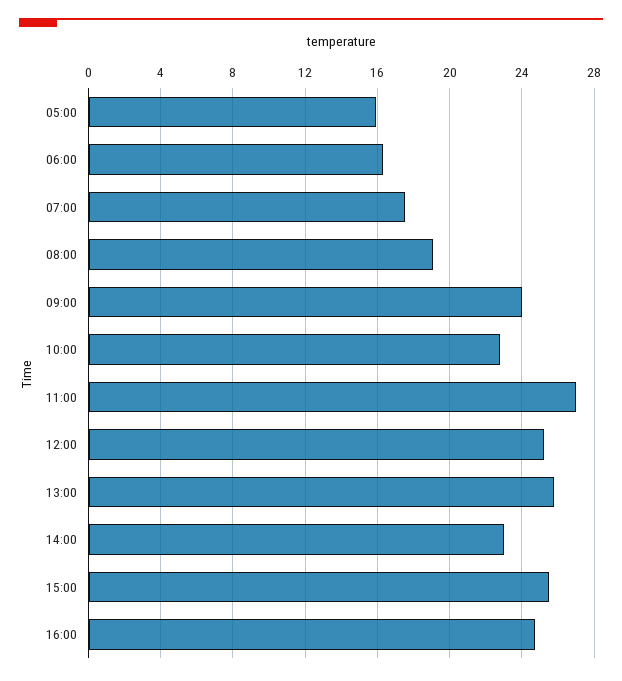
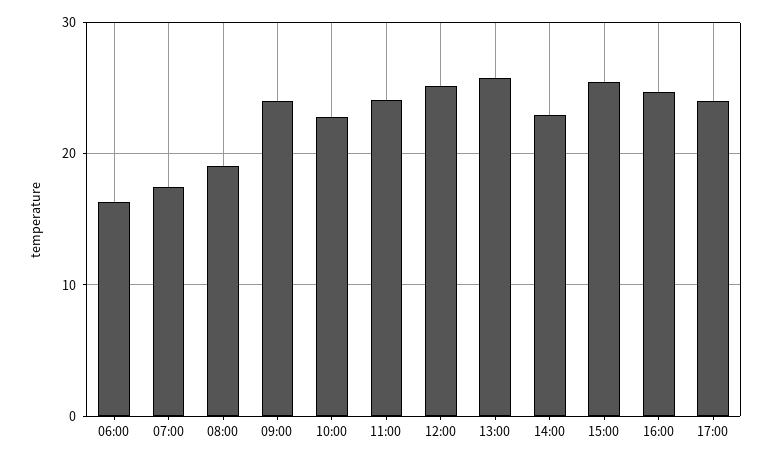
05:00: 16 -> none
11:00: 27 -> 24
17:00: none -> 24

